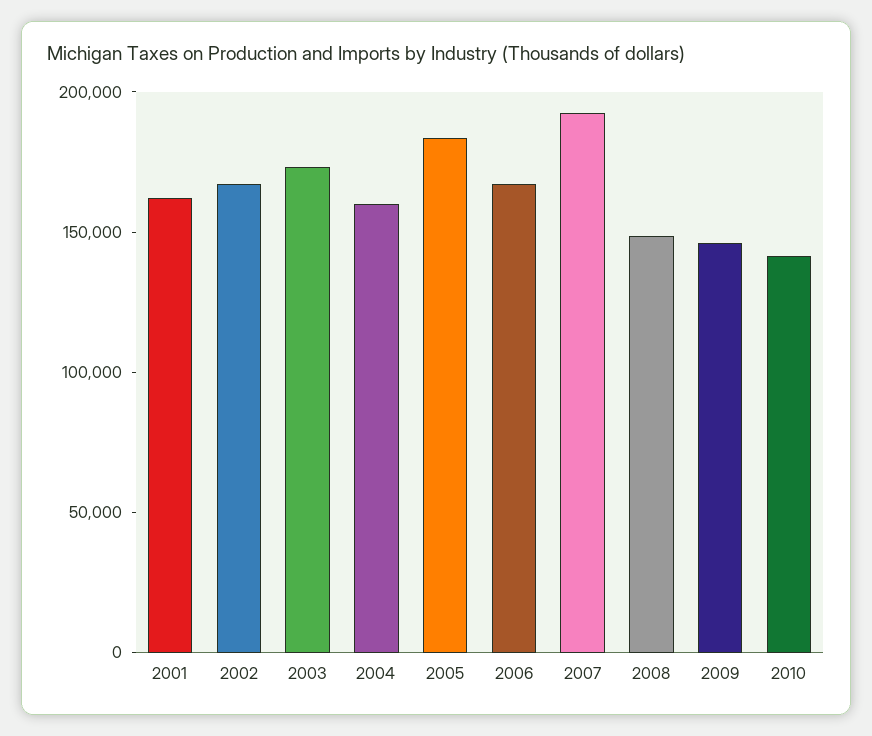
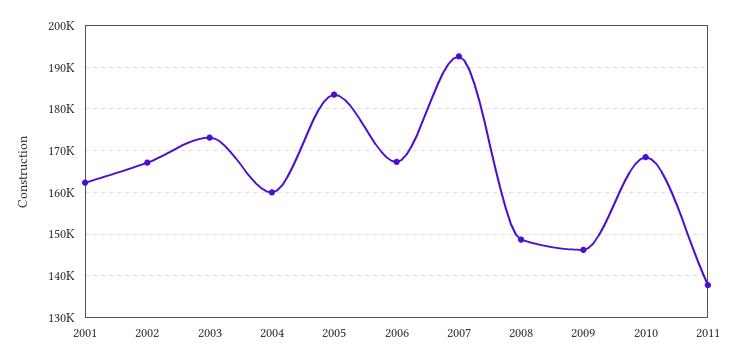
2010: 140000 -> 168000
2011: none -> 138000

